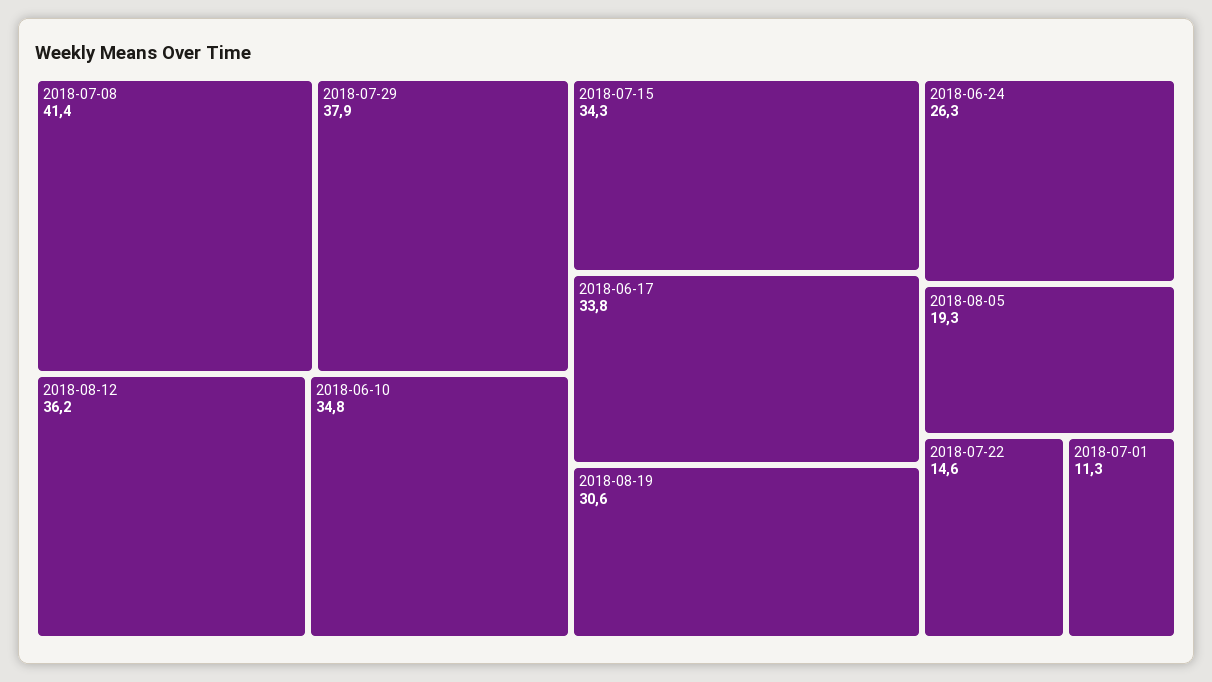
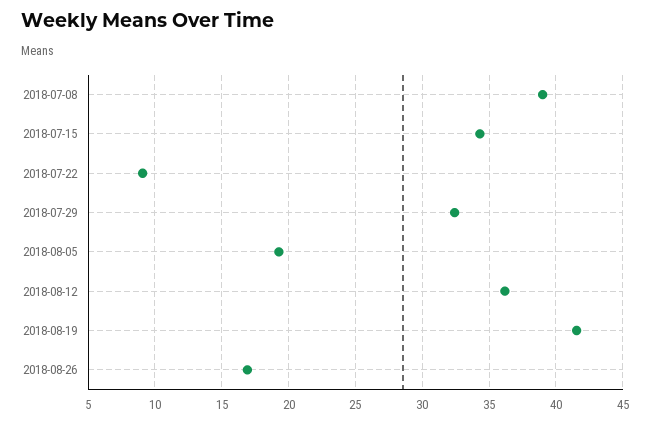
2018-07-08: 41.4 -> 39
2018-07-29: 37.9 -> 32.5
2018-06-10: 34.8 -> none
2018-06-17: 33.8 -> none
2018-08-19: 30.6 -> 41.5
2018-06-24: 26.3 -> none
2018-07-22: 14.6 -> 9
2018-07-01: 11.3 -> none
2018-08-26: none -> 17

